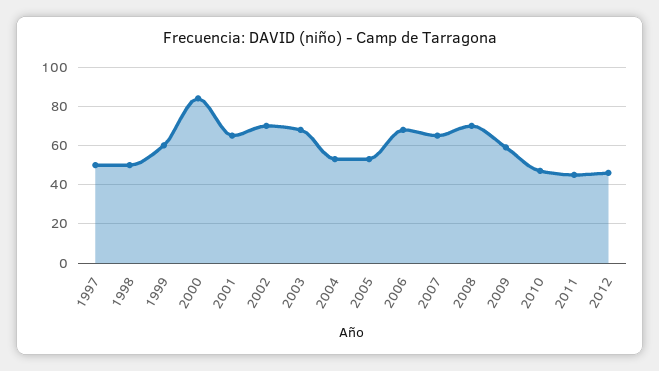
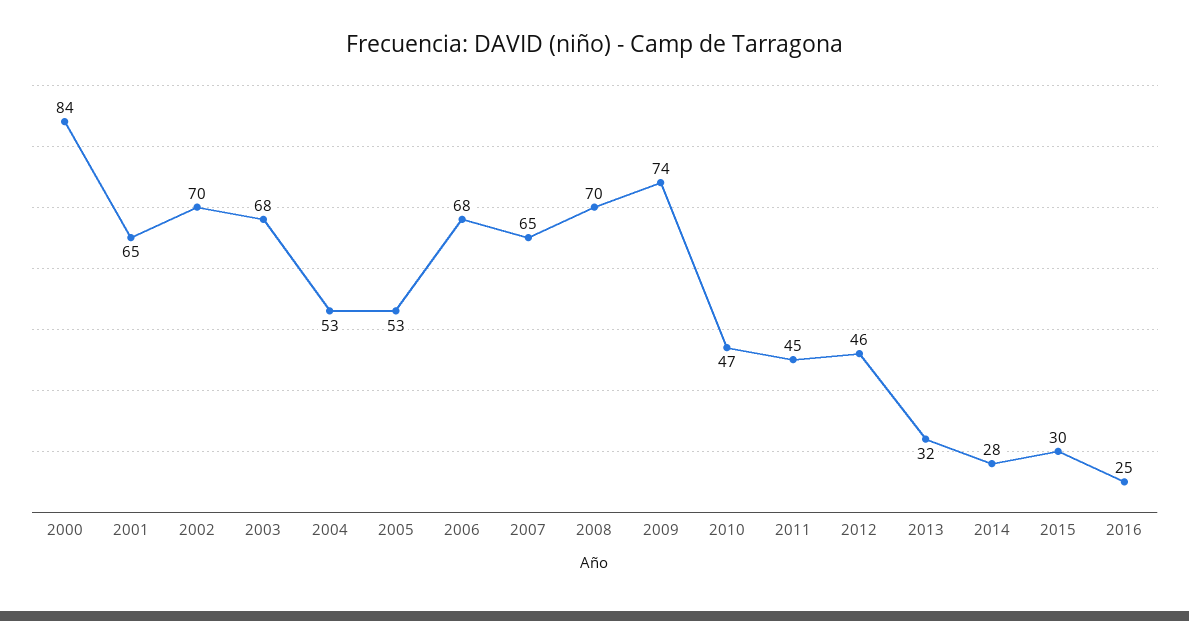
1997: 50 -> none
1998: 50 -> none
1999: 60 -> none
2009: 60 -> 74
2013: none -> 32
2014: none -> 28
2015: none -> 30
2016: none -> 25

